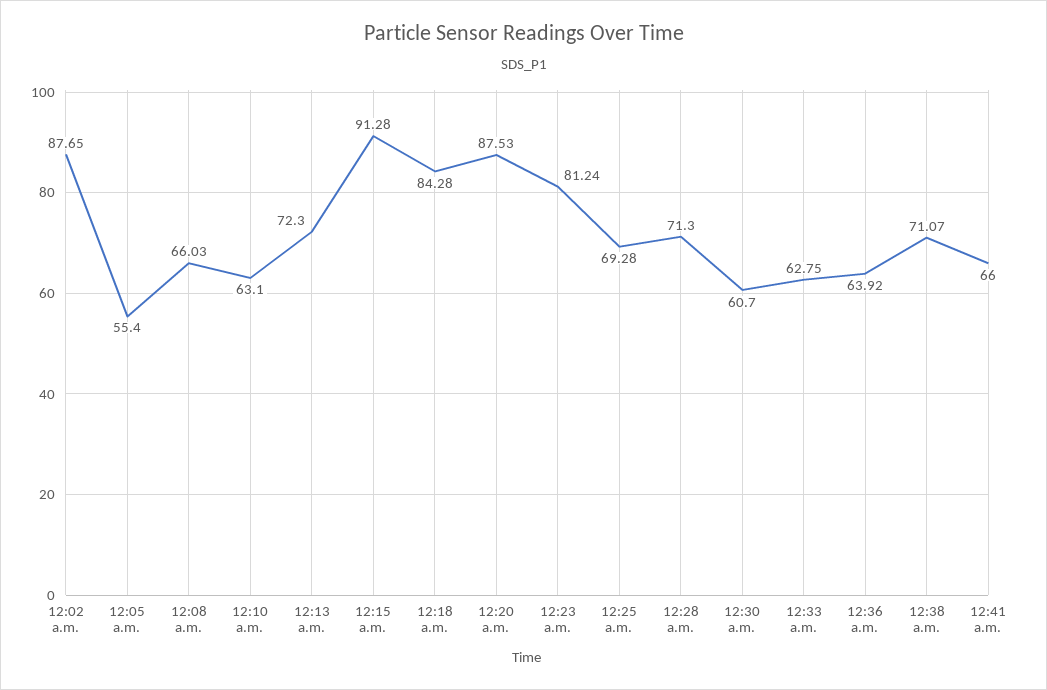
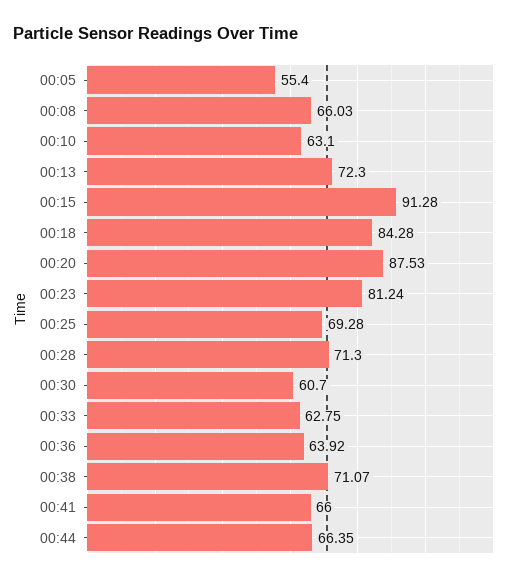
12:02 a.m.: 87.65 -> none
00:44: none -> 66.35

